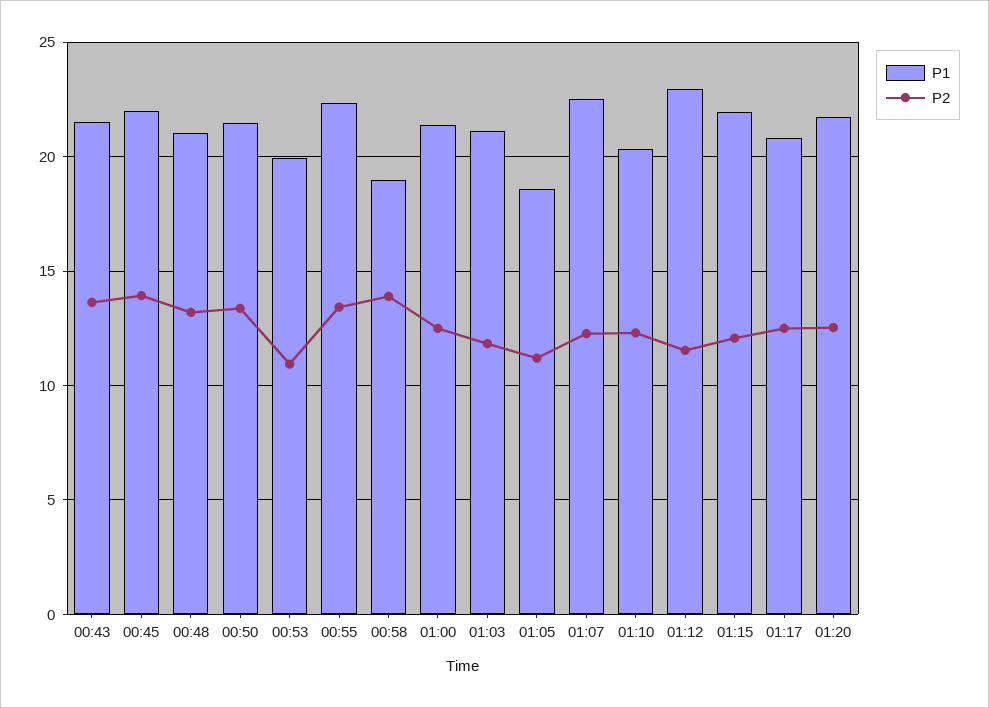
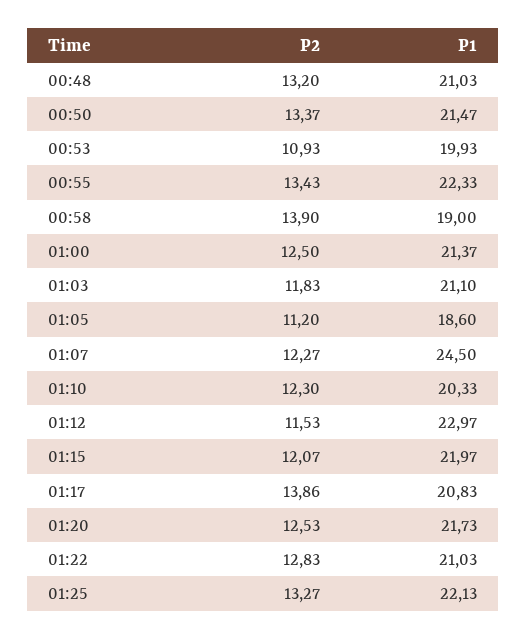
P1, 00:43: 21.5 -> none
P2, 00:43: 13.5 -> none
P1, 00:45: 22 -> none
P2, 00:45: 14 -> none
P1, 01:07: 22.5 -> 24.5
P2, 01:17: 12.5 -> 13.86
P2, 01:22: none -> 12.83
P1, 01:22: none -> 21.03
P2, 01:25: none -> 13.27
P1, 01:25: none -> 22.13

